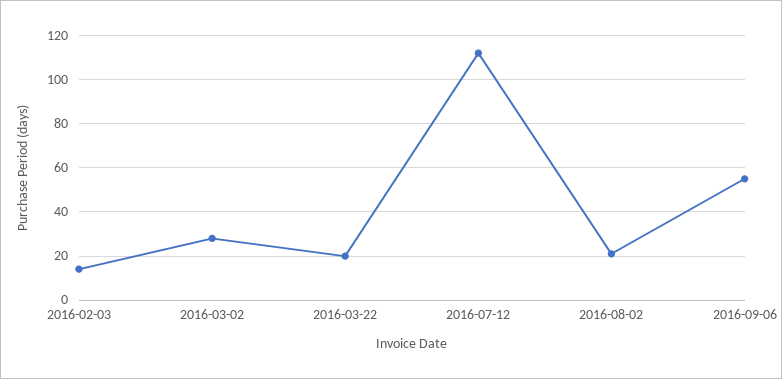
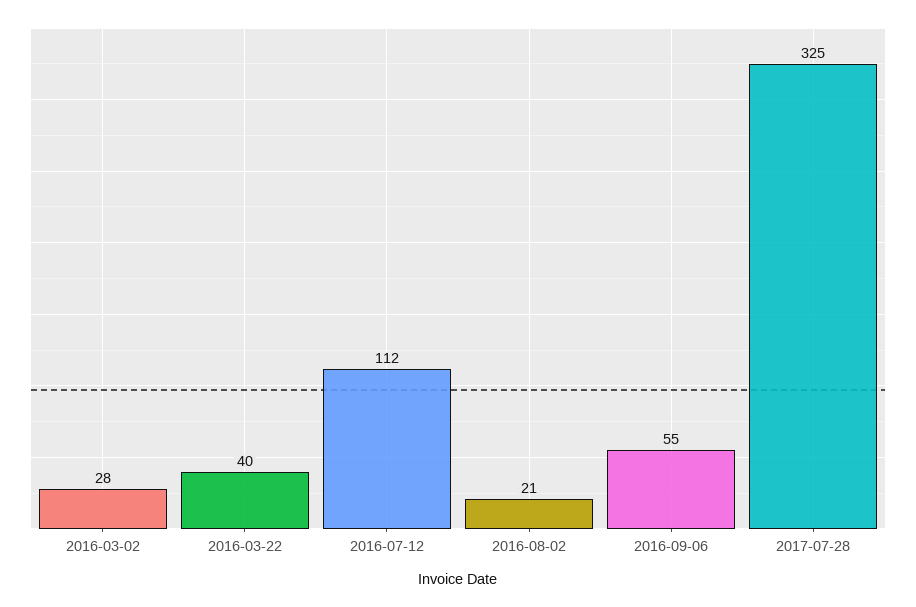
2016-02-03: 15 -> none
2016-03-22: 20 -> 40
2017-07-28: none -> 325

